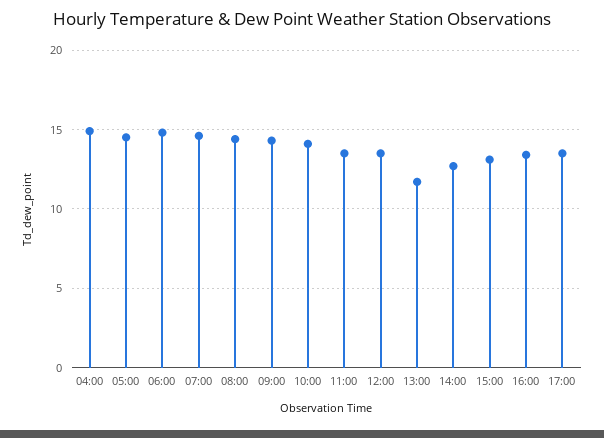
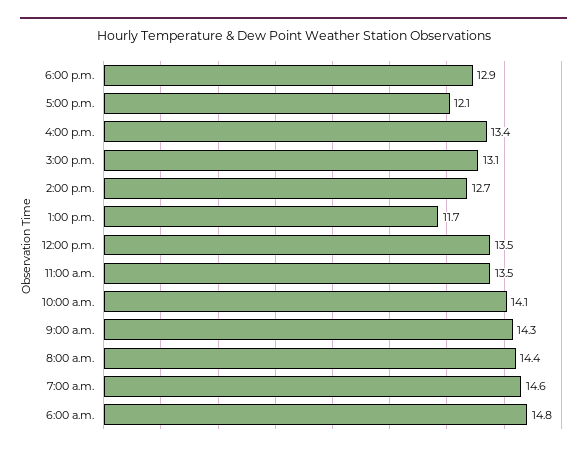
04:00: 15 -> none
05:00: 14.5 -> none
17:00: 13.5 -> 12.1
6:00 p.m.: none -> 12.9

